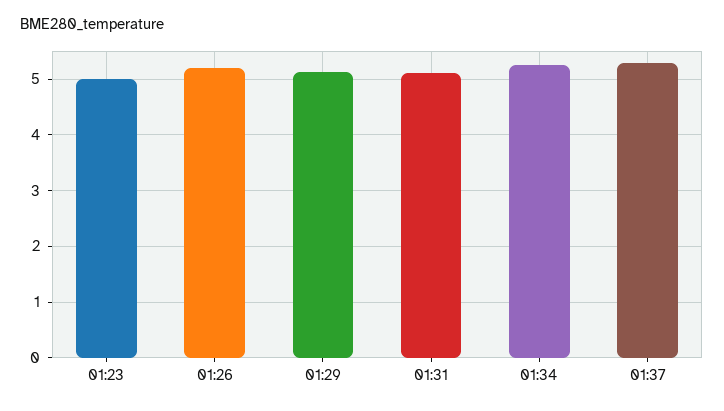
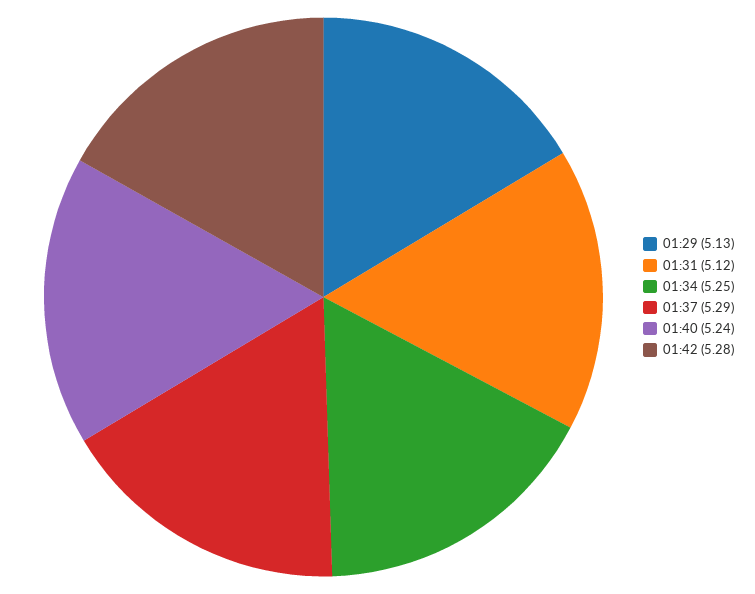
01:23: 5 -> none
01:26: 5.2 -> none
01:40: none -> 5.24
01:42: none -> 5.28

